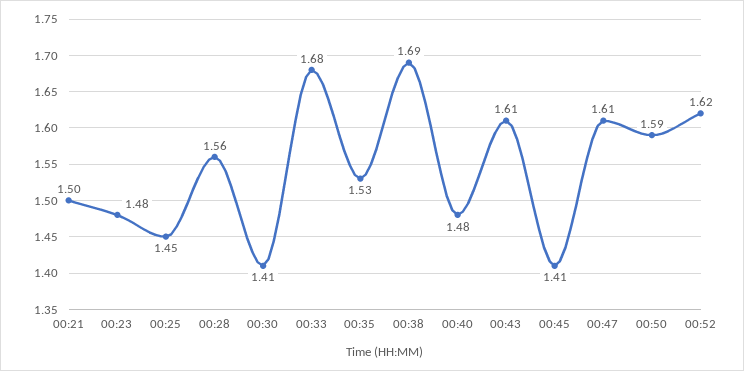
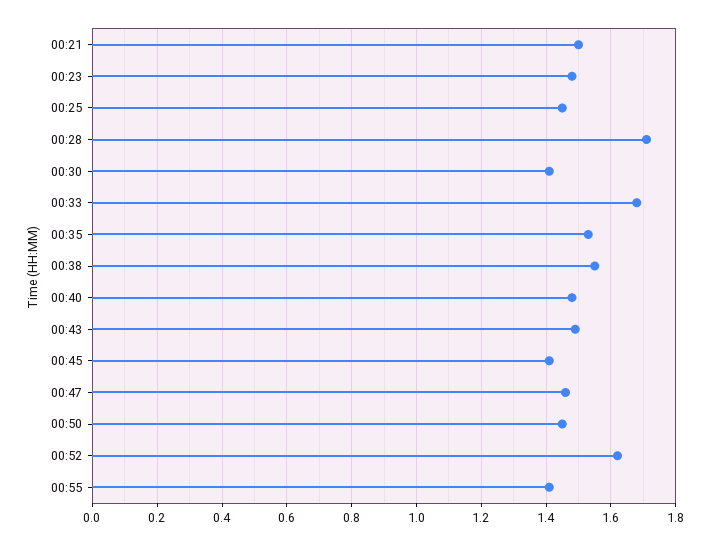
00:28: 1.56 -> 1.7
00:38: 1.69 -> 1.55
00:43: 1.61 -> 1.5
00:47: 1.61 -> 1.45
00:50: 1.59 -> 1.45
00:55: none -> 1.4

